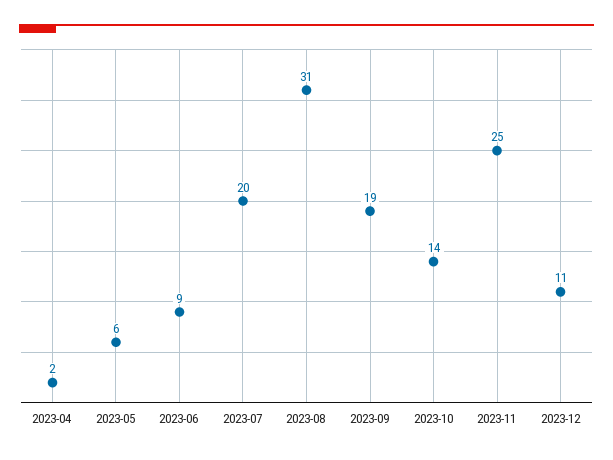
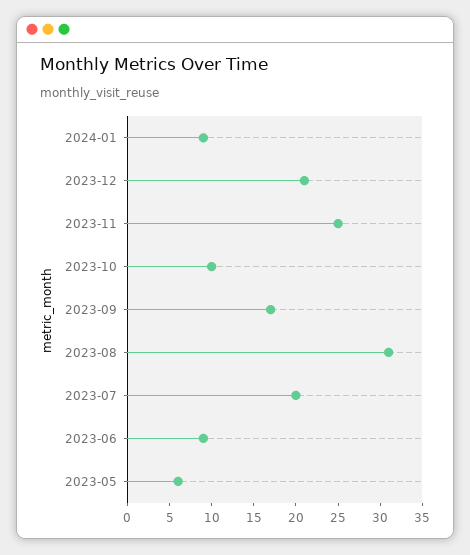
2023-04: 2 -> none
2023-09: 19 -> 17
2023-10: 14 -> 10
2023-12: 11 -> 21
2024-01: none -> 9

